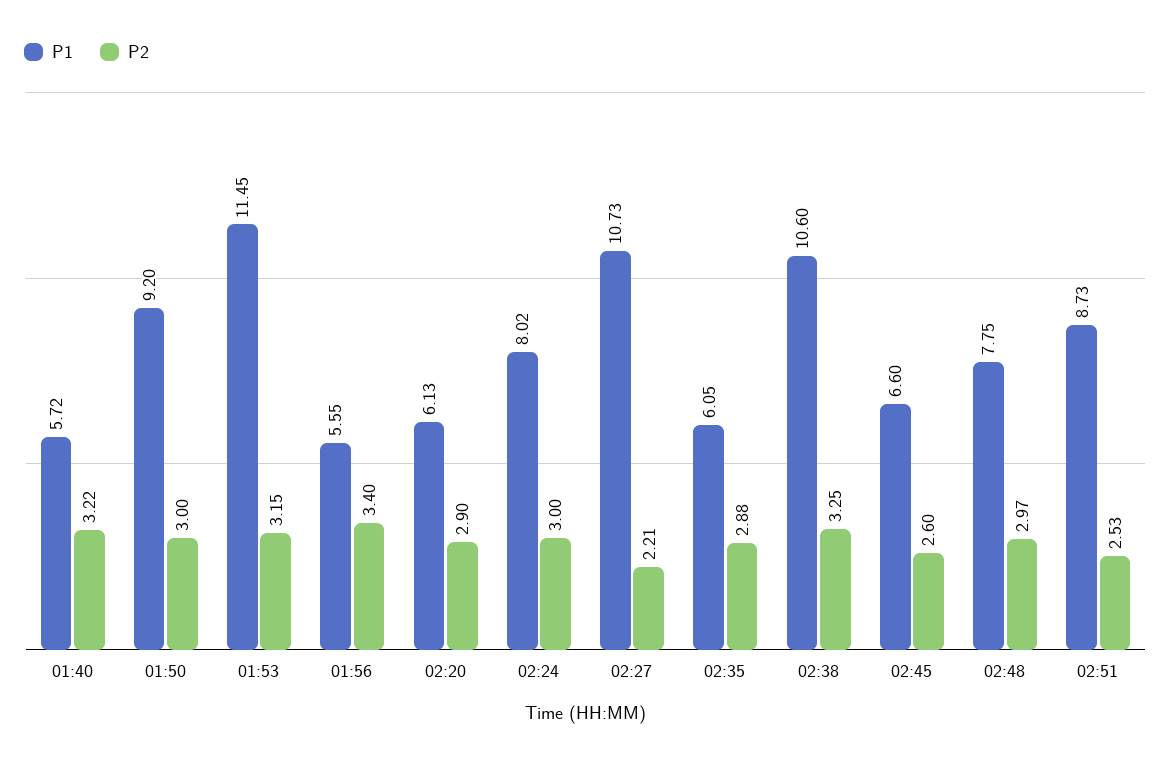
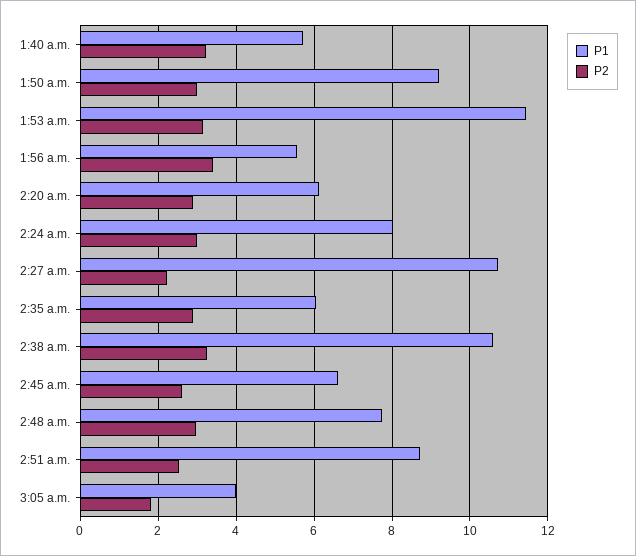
P1, 3:05 a.m.: none -> 4
P2, 3:05 a.m.: none -> 1.8

